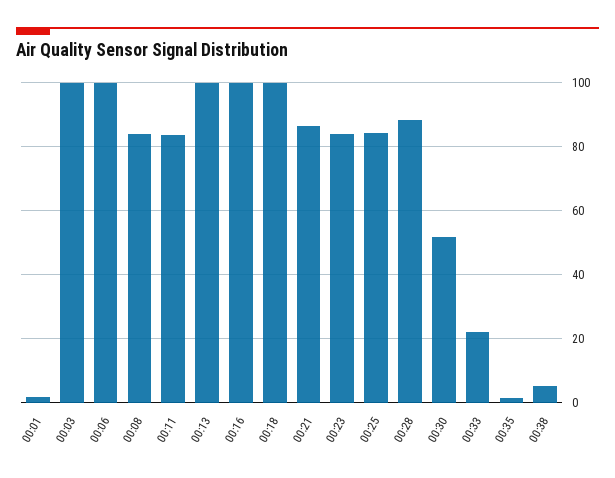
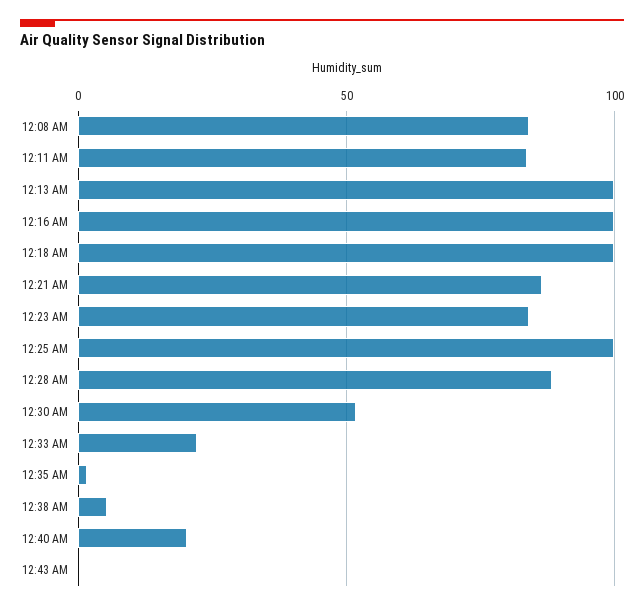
00:01: 2 -> none
00:03: 100 -> none
00:06: 100 -> none
00:25: 84 -> 100
12:40 AM: none -> 20
12:43 AM: none -> 0

